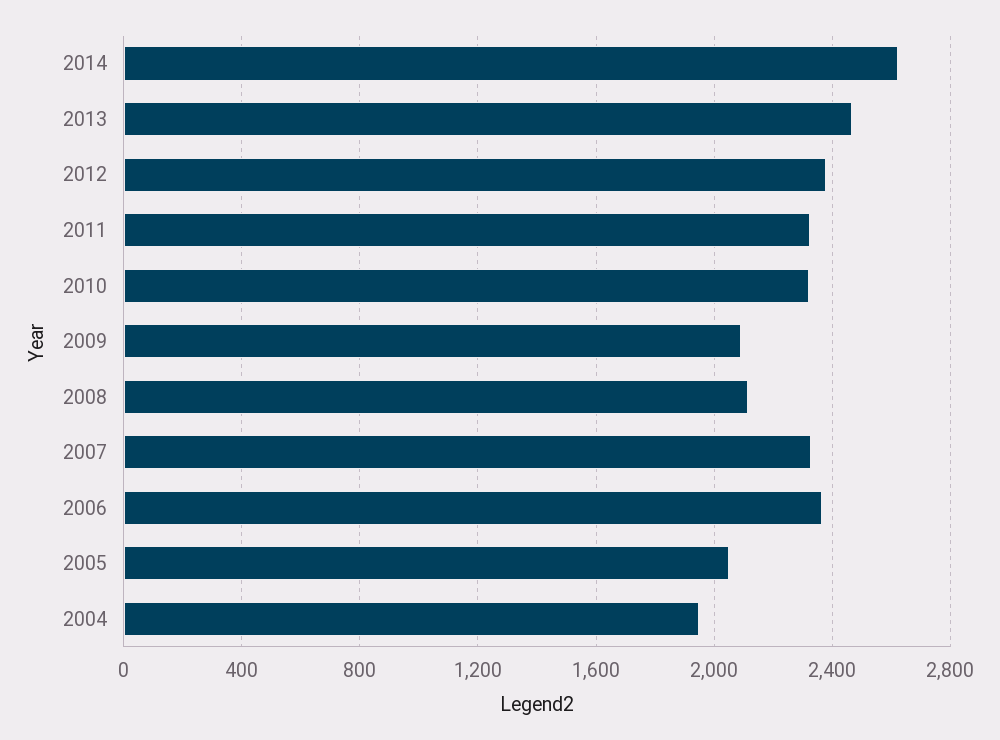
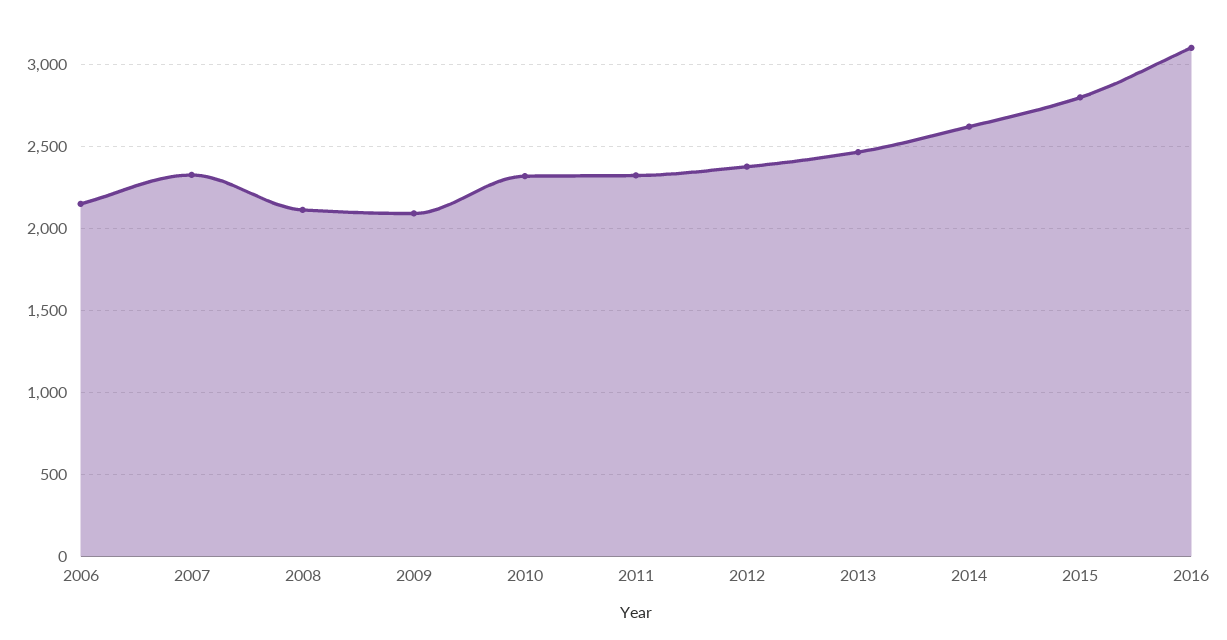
2006: 2350 -> 2150
2005: 2050 -> none
2004: 1950 -> none
2015: none -> 2800
2016: none -> 3100

